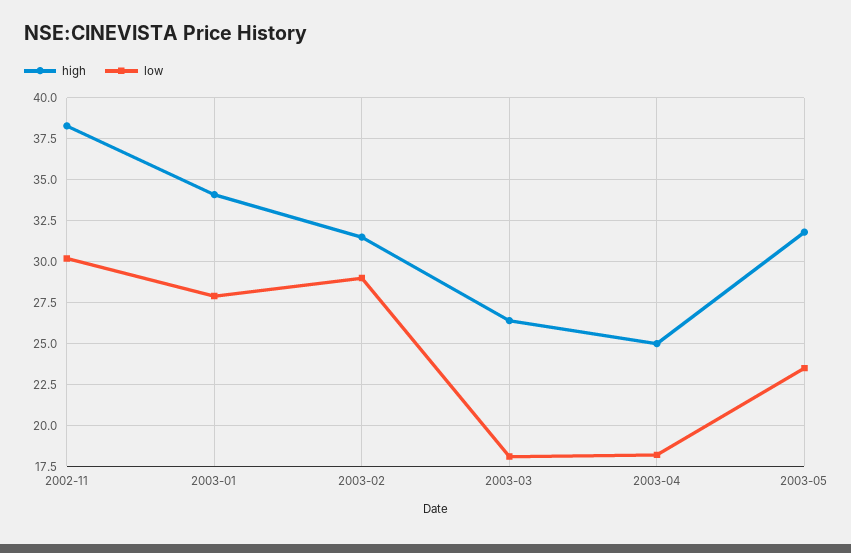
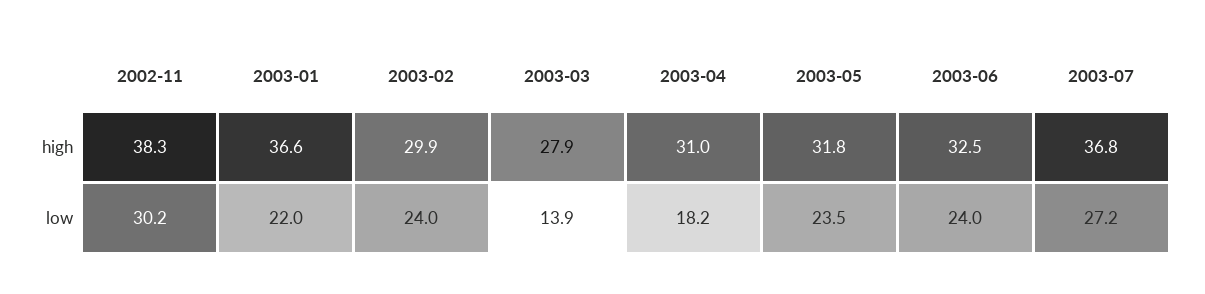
high, 2003-01: 34 -> 36.6
low, 2003-01: 28 -> 22
high, 2003-02: 31.5 -> 29.9
low, 2003-02: 29 -> 24
high, 2003-03: 26.5 -> 27.9
low, 2003-03: 18 -> 13.9
high, 2003-04: 25 -> 31
high, 2003-06: none -> 32.5
high, 2003-07: none -> 36.8
low, 2003-06: none -> 24
low, 2003-07: none -> 27.2

